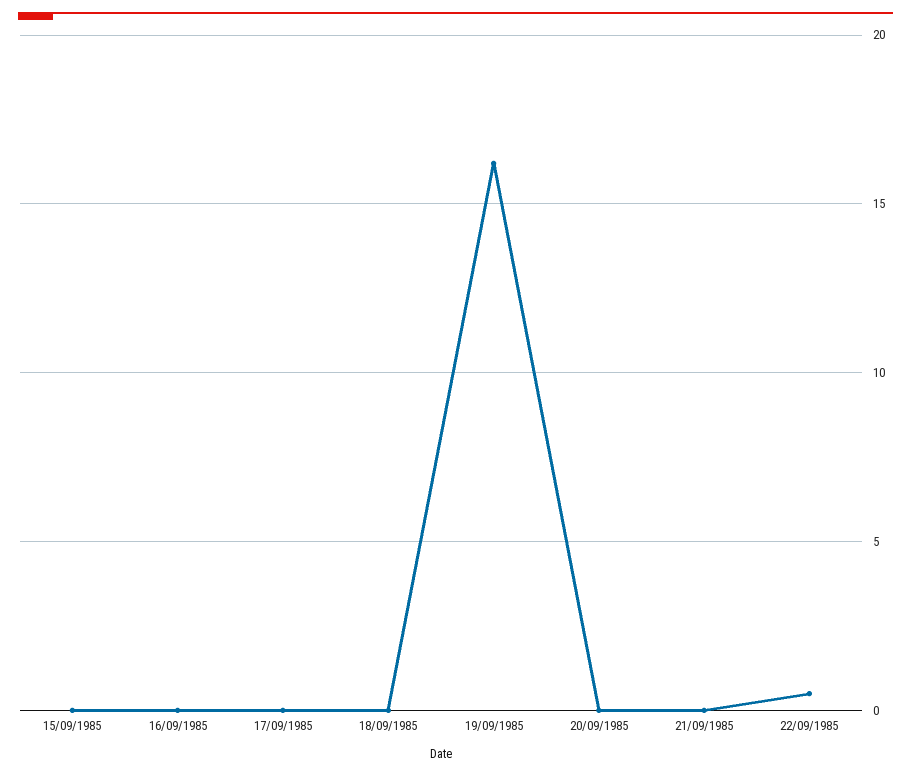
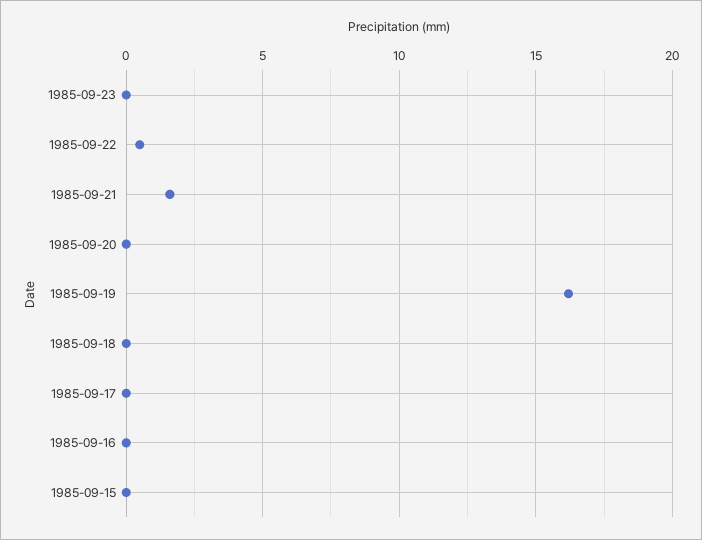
21/09/1985: 0 -> 1.5
1985-09-23: none -> 0

